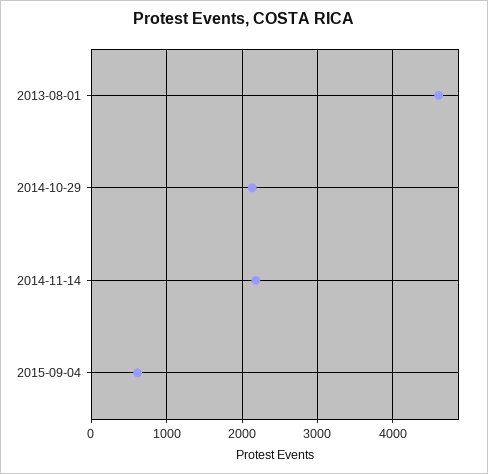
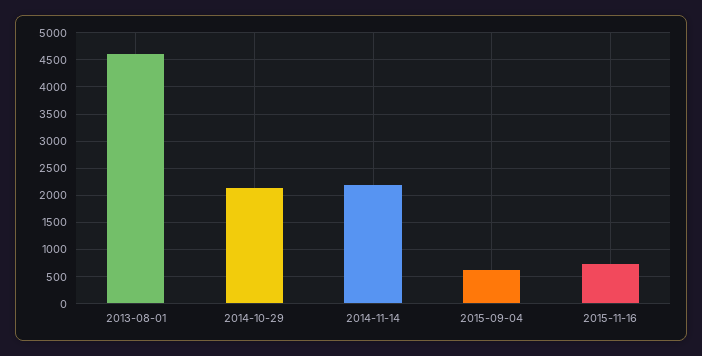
2015-11-16: none -> 750

